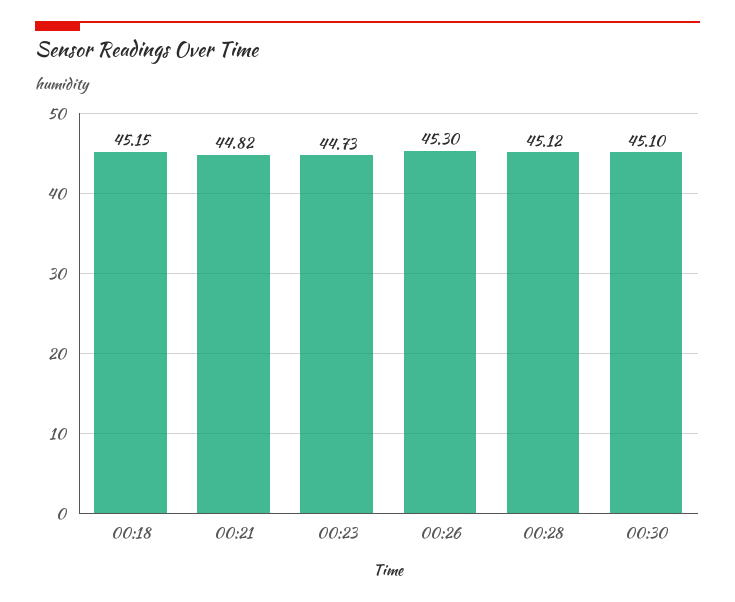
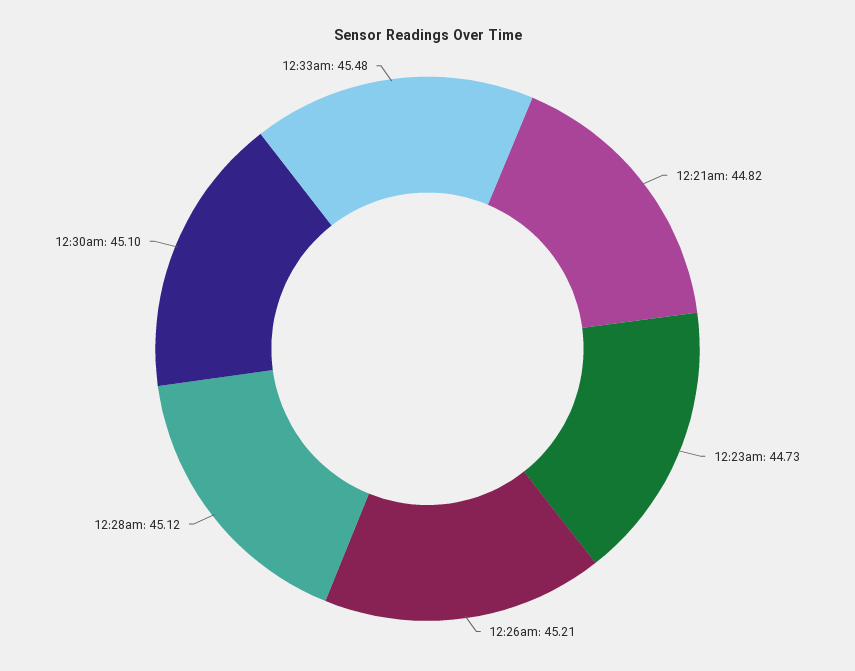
00:18: 45.15 -> none
00:26: 45.3 -> 45.21
12:33am: none -> 45.48

